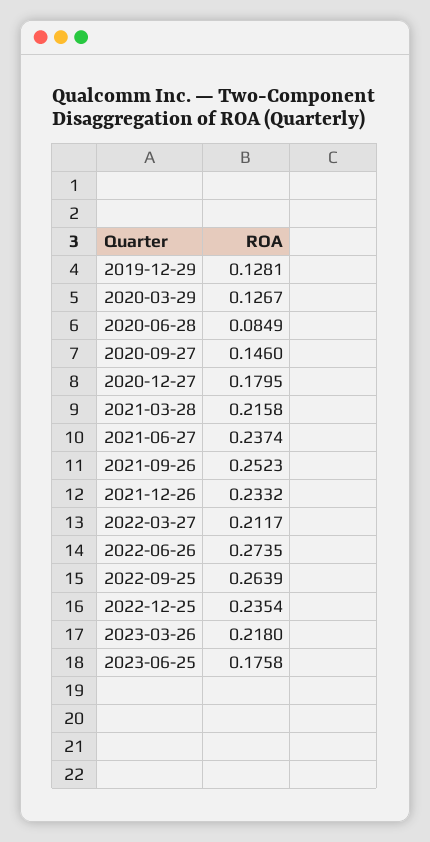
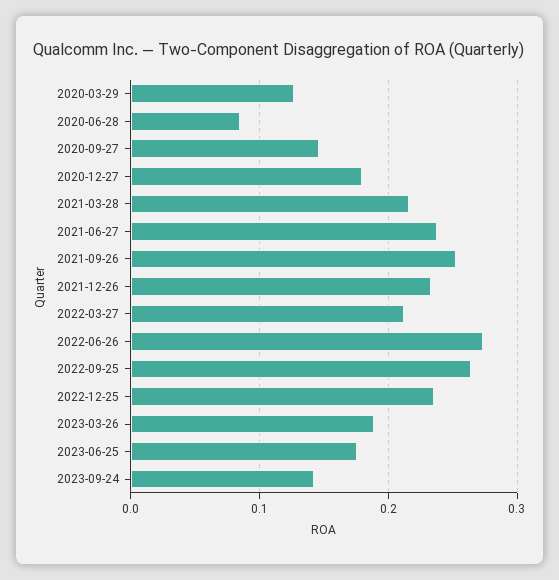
2019-12-29: 0.1281 -> none
2023-03-26: 0.218 -> 0.19
2023-09-24: none -> 0.14

